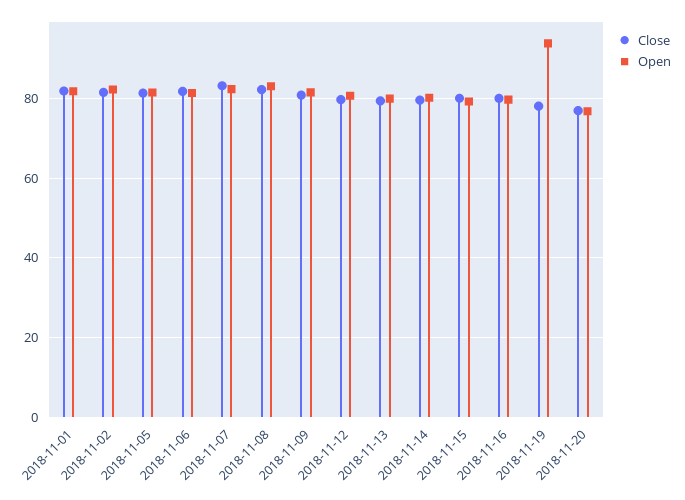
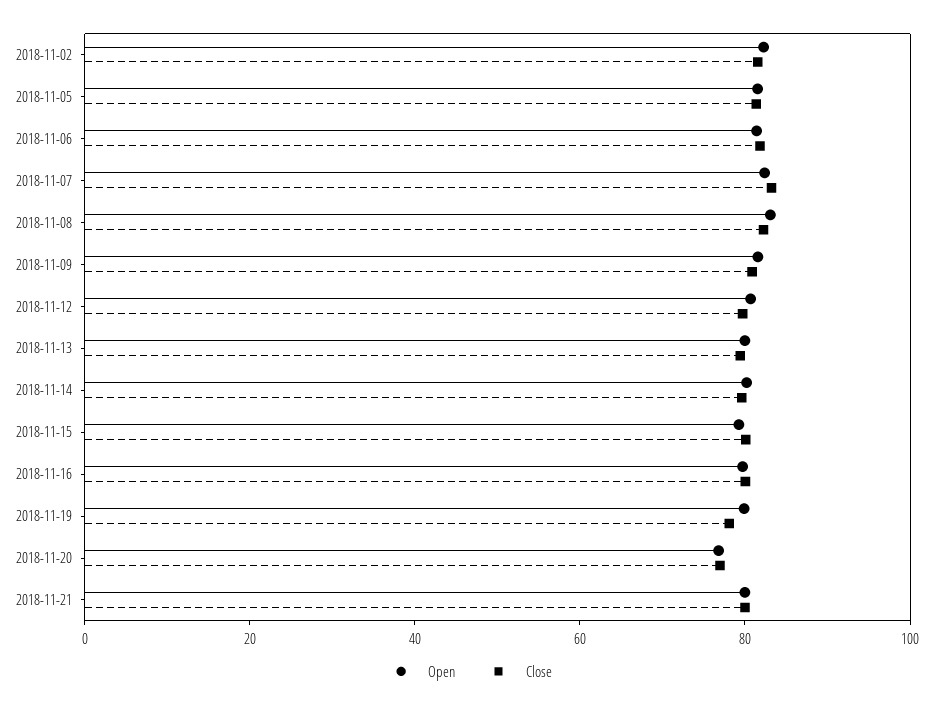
Close, 2018-11-01: 82 -> none
Open, 2018-11-01: 82 -> none
Open, 2018-11-19: 94 -> 80
Open, 2018-11-21: none -> 80
Close, 2018-11-21: none -> 80

